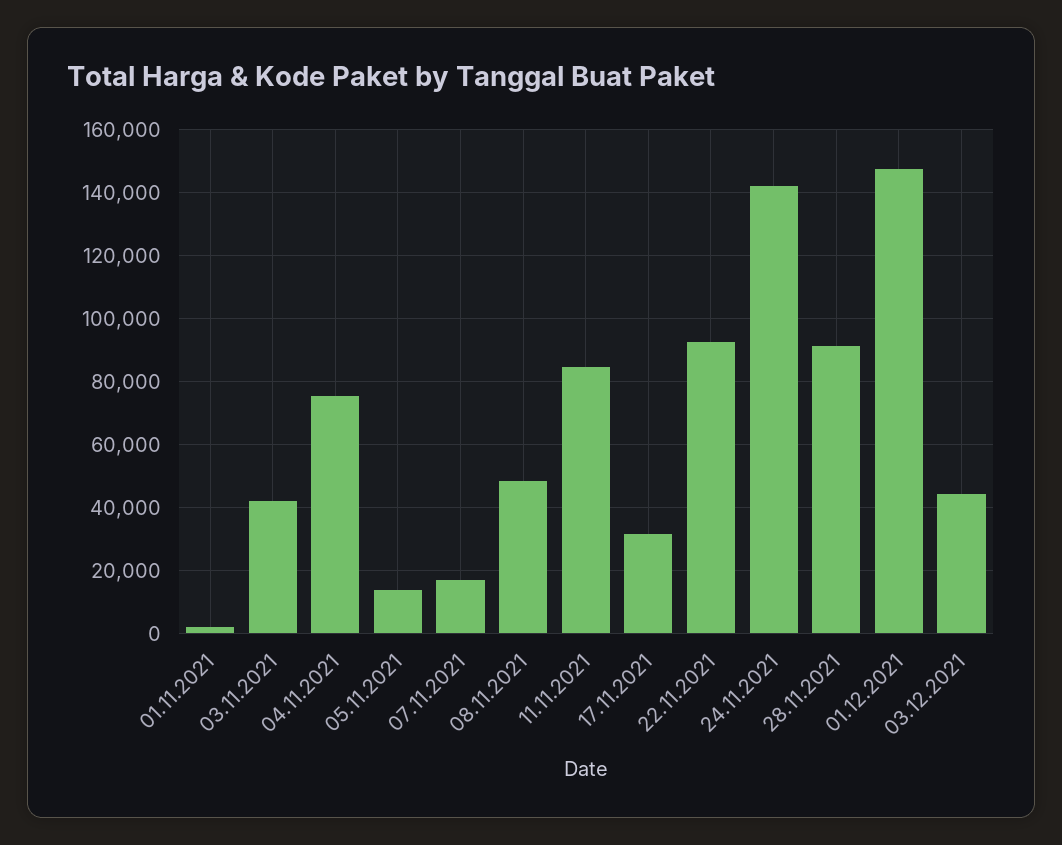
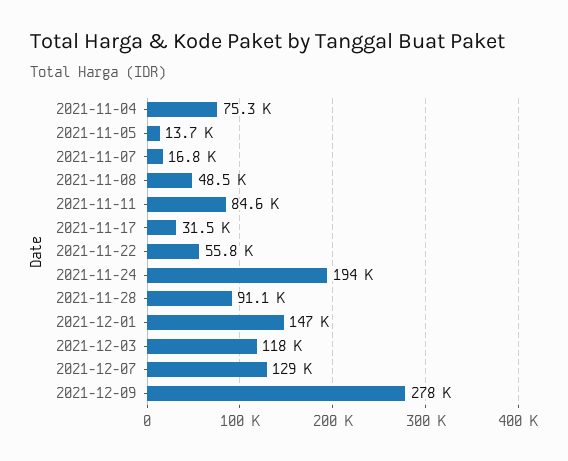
01.11.2021: 2000 -> none
03.11.2021: 42000 -> none
22.11.2021: 92000 -> 55800
24.11.2021: 142000 -> 194000
03.12.2021: 44000 -> 118000
2021-12-07: none -> 129000
2021-12-09: none -> 278000

